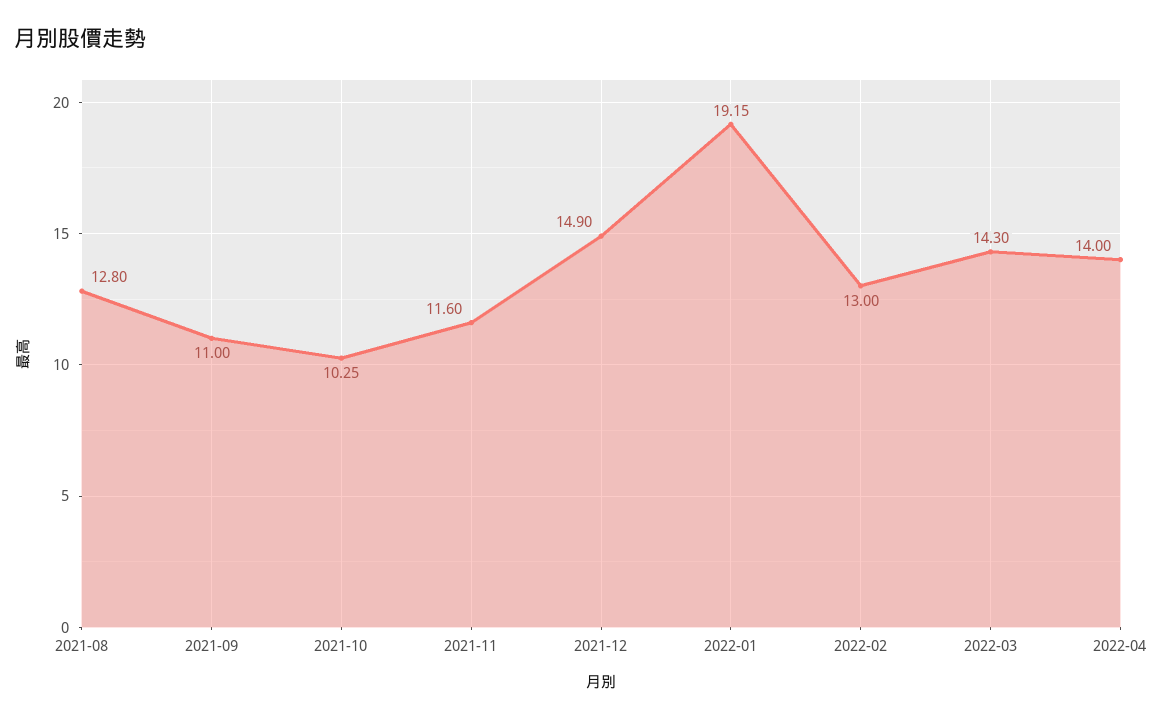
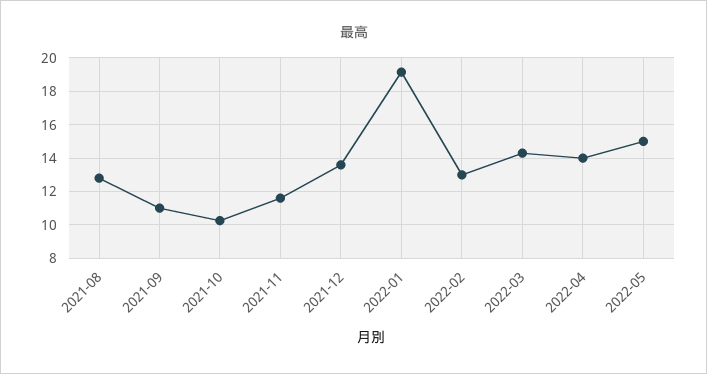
2021-12: 14.9 -> 13.5
2022-05: none -> 15

